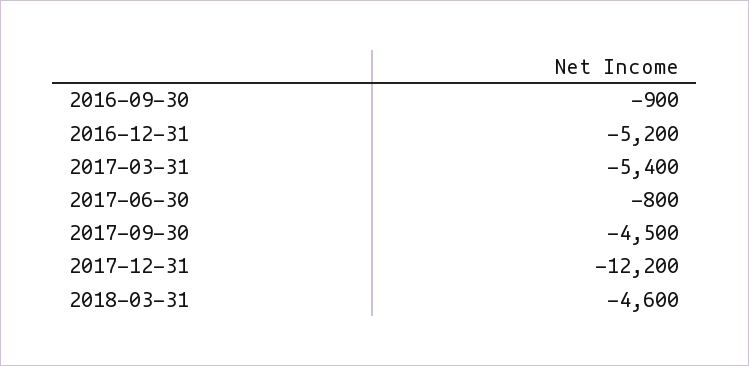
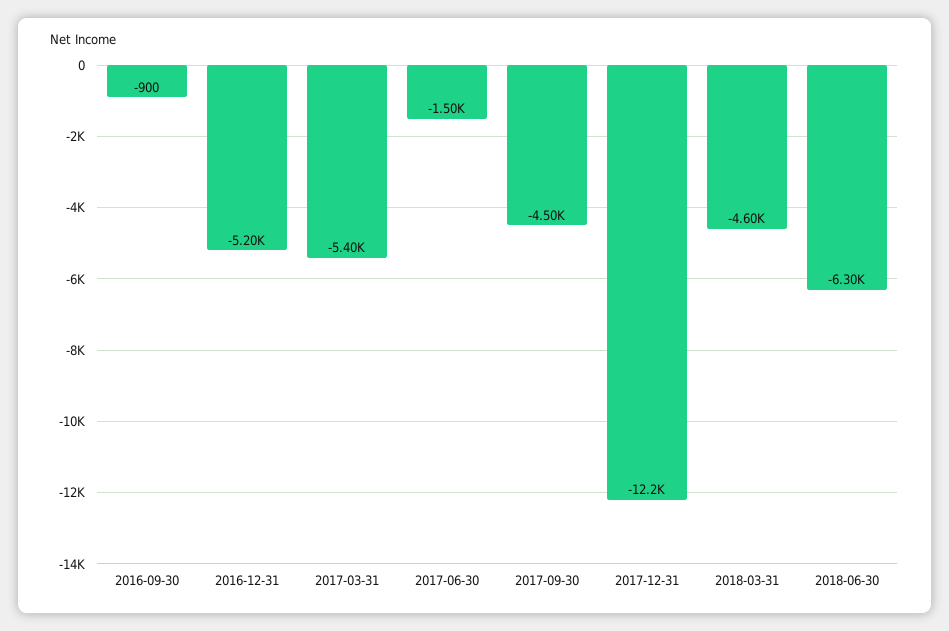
2017-06-30: -800 -> -1500
2018-06-30: none -> -6300

